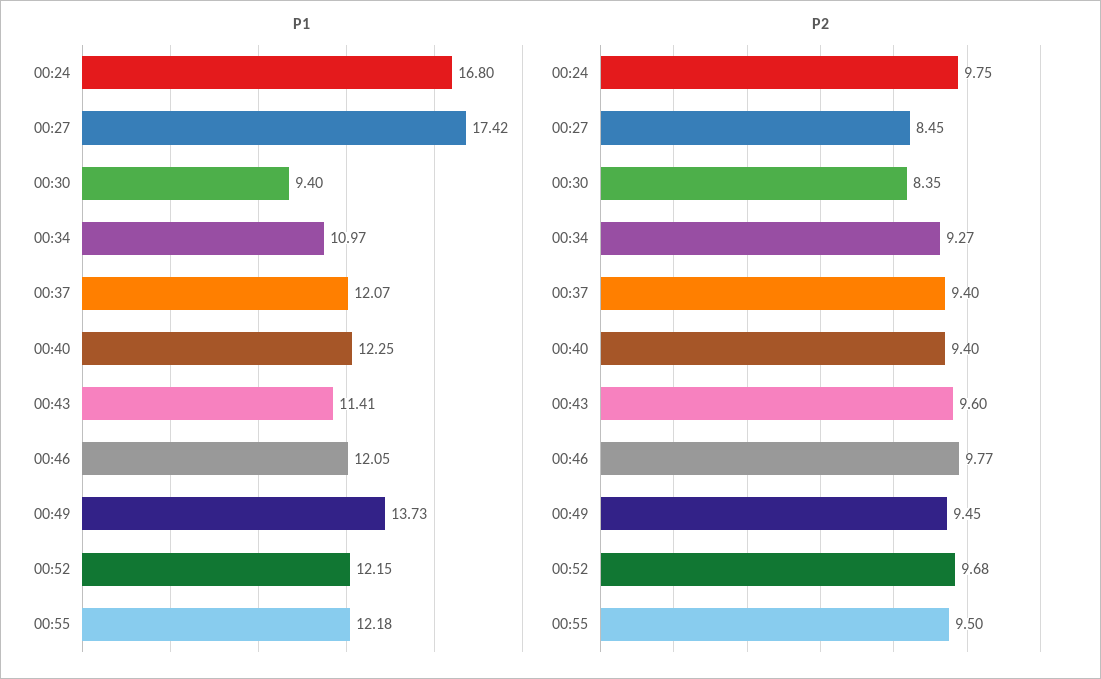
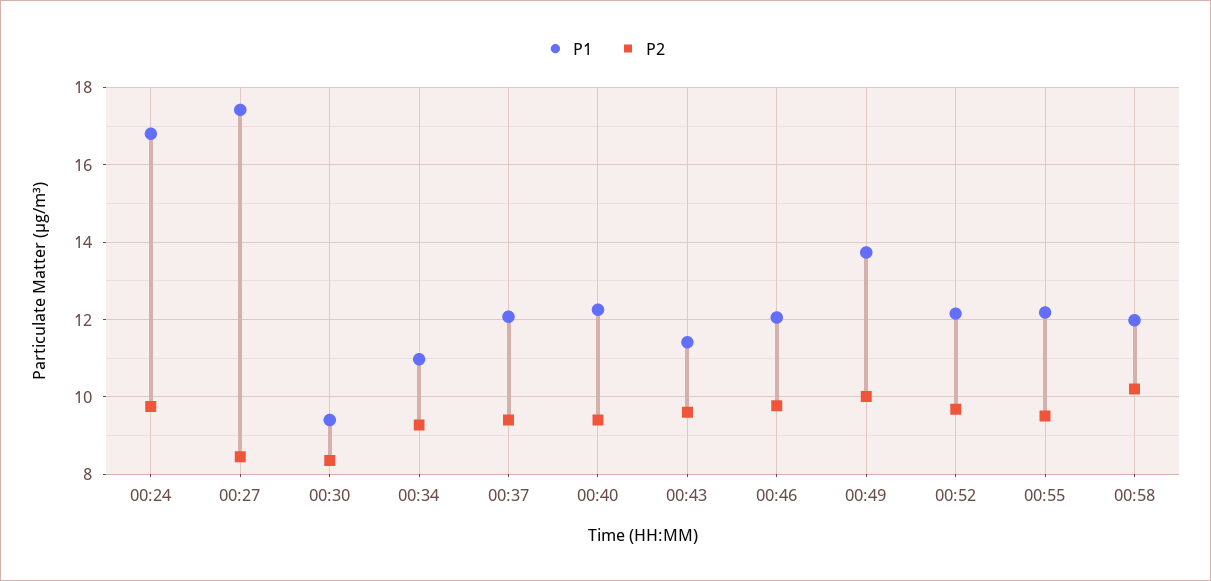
P2, 00:49: 9.45 -> 10
P1, 00:58: none -> 12
P2, 00:58: none -> 10.2

